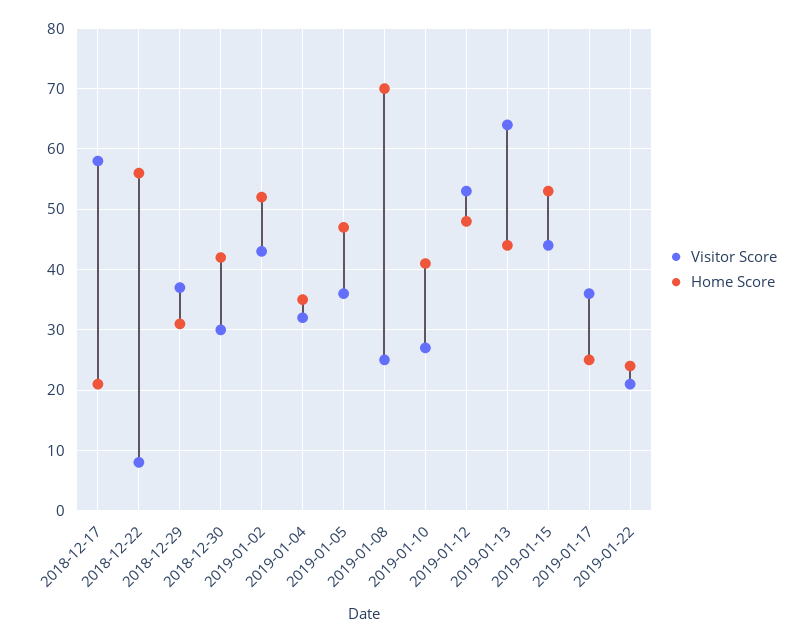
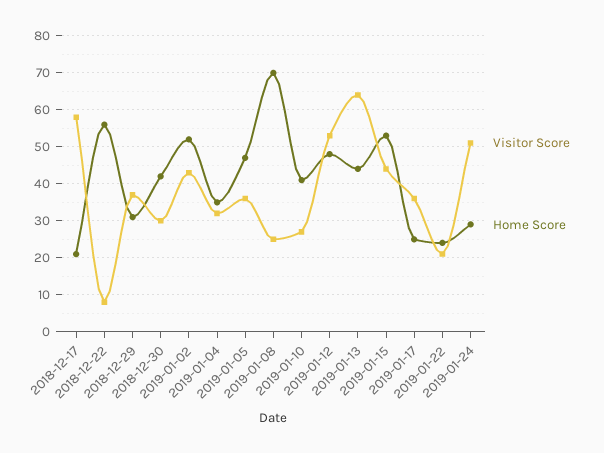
Visitor Score, 2019-01-24: none -> 50
Home Score, 2019-01-24: none -> 30

